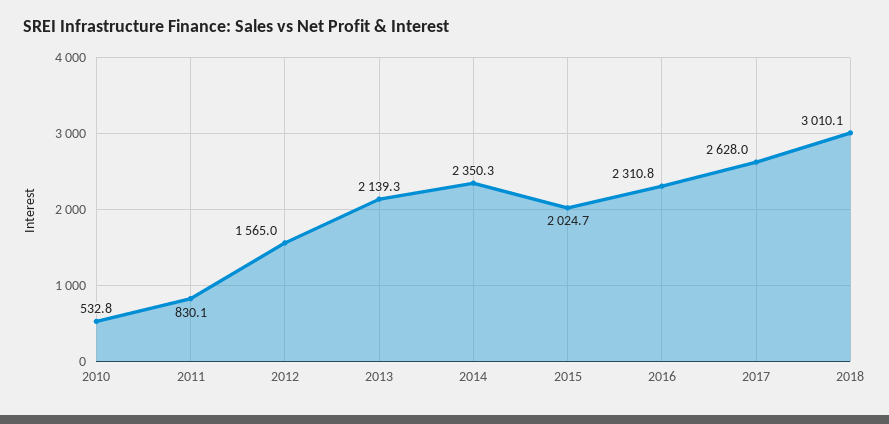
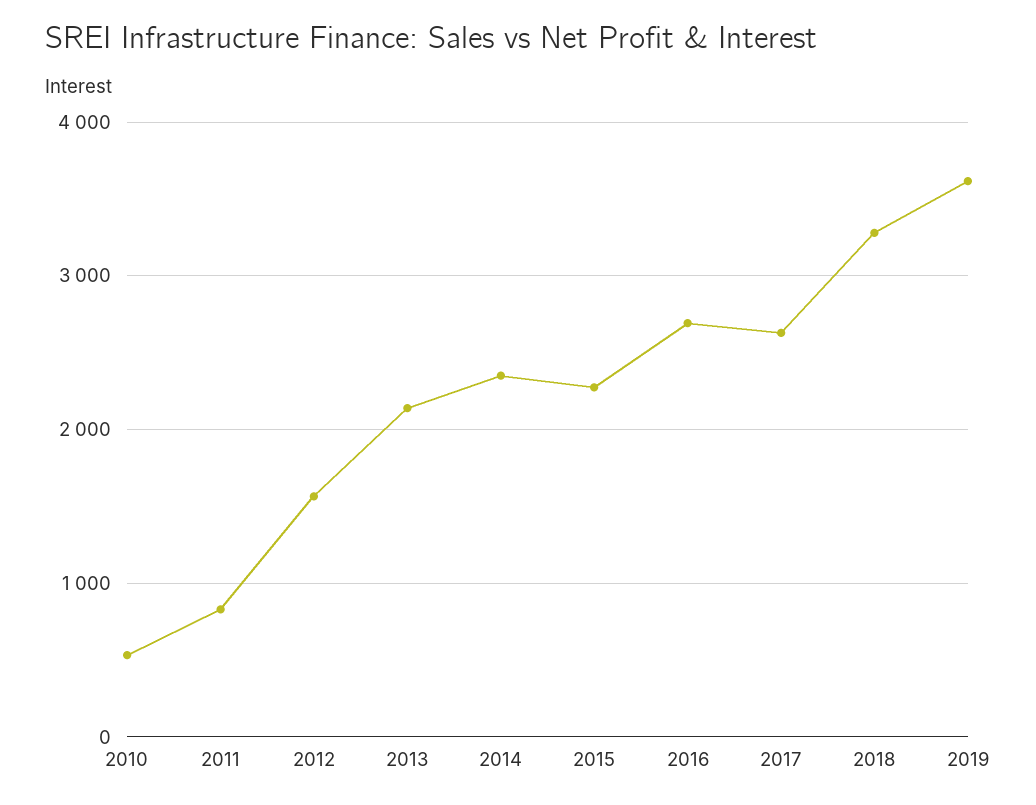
2015: 2024.7 -> 2300
2016: 2310.8 -> 2700
2018: 3010.1 -> 3300
2019: none -> 3600

